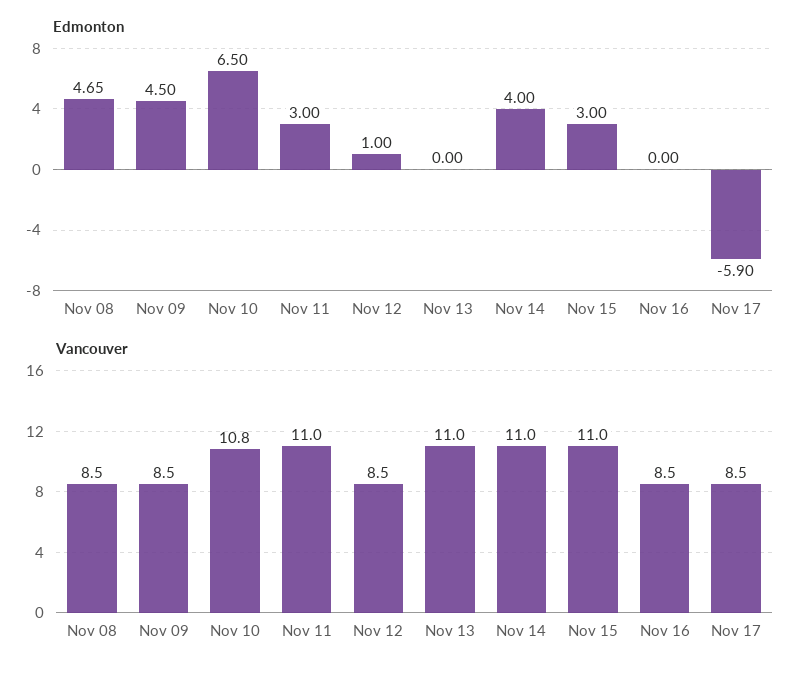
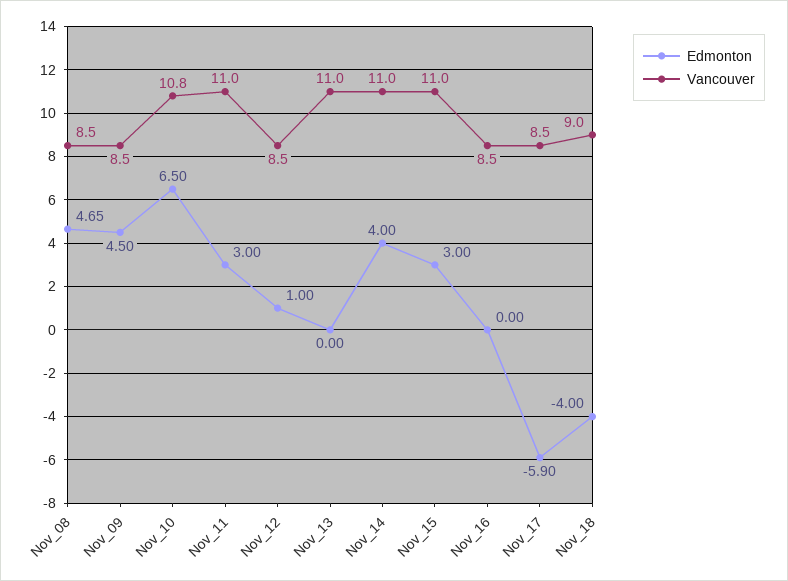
Edmonton, Nov_18: none -> -4
Vancouver, Nov_18: none -> 9

